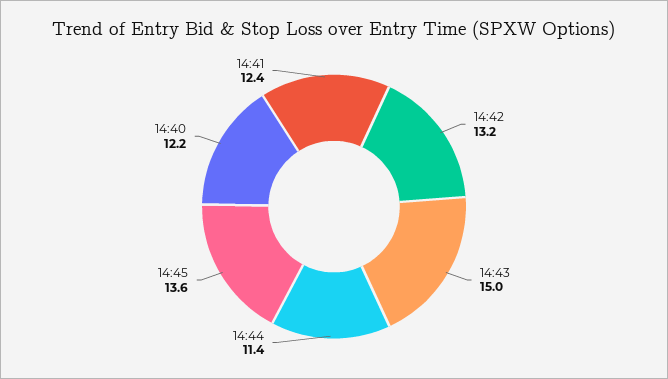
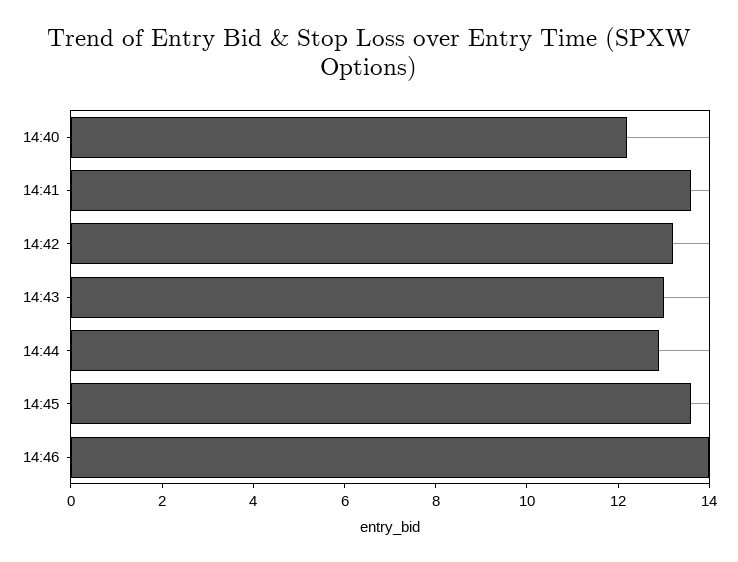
14:43: 15 -> 13
14:44: 11.4 -> 13
14:41: 12.4 -> 13.5
14:46: none -> 14

